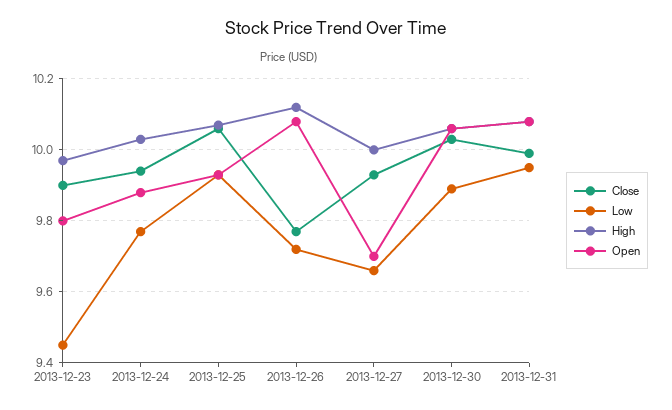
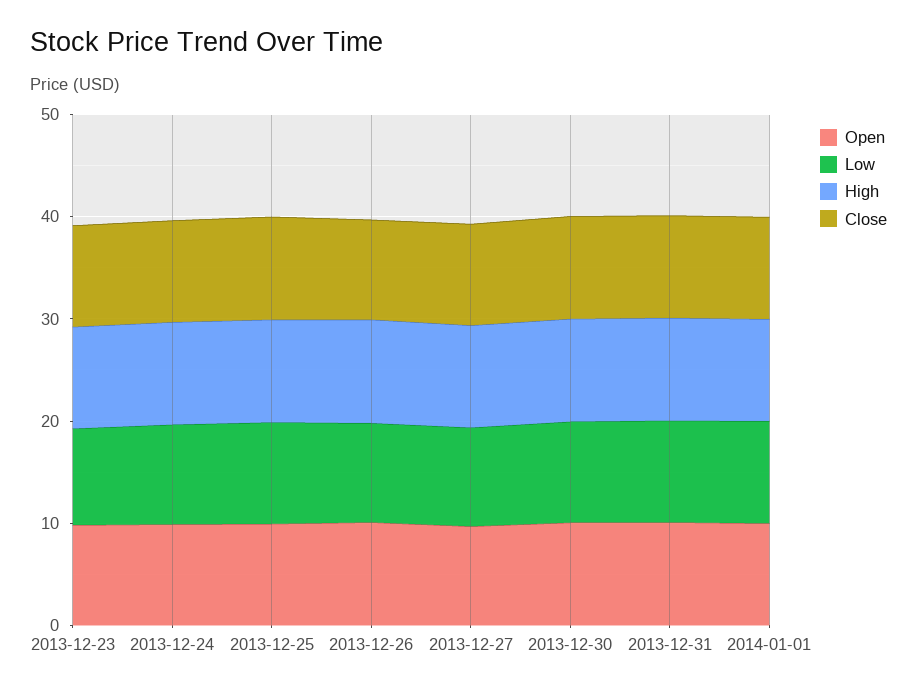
Open, 2014-01-01: none -> 10
Low, 2014-01-01: none -> 10
High, 2014-01-01: none -> 10
Close, 2014-01-01: none -> 10

